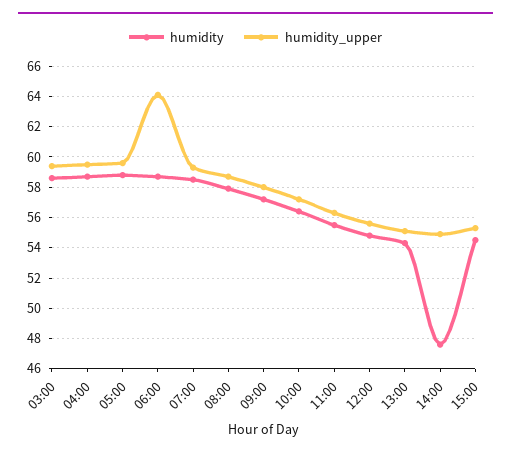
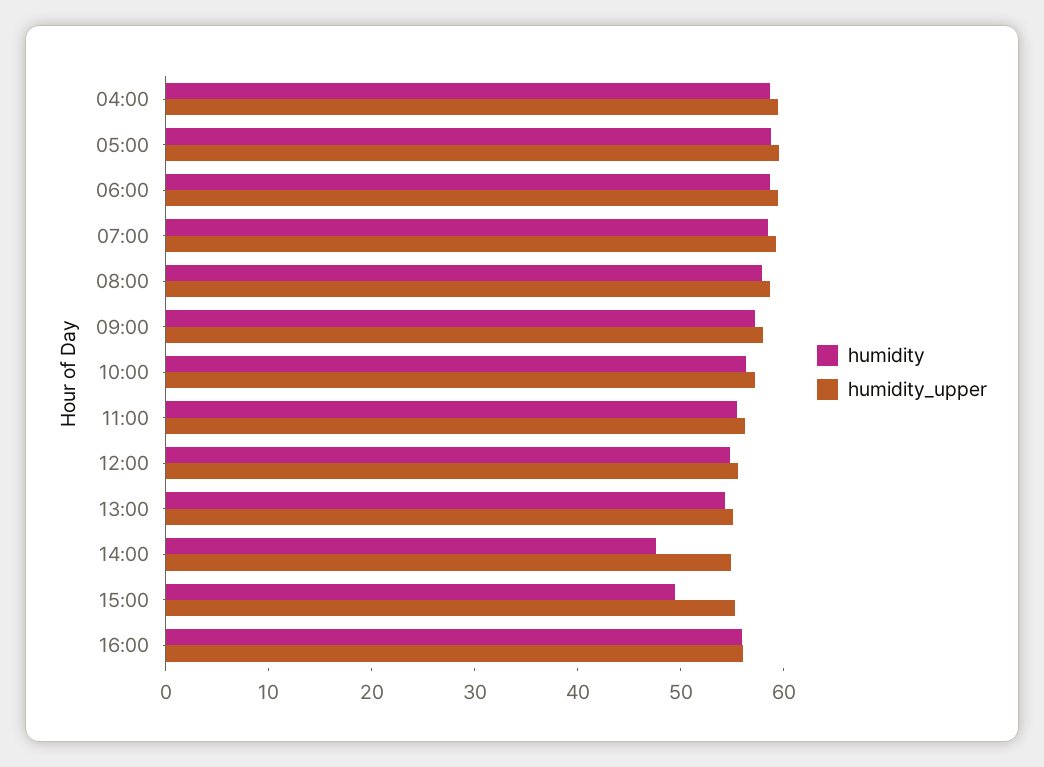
humidity, 03:00: 58.5 -> none
humidity_upper, 03:00: 59.5 -> none
humidity_upper, 06:00: 64 -> 60
humidity, 15:00: 54.5 -> 50
humidity, 16:00: none -> 56
humidity_upper, 16:00: none -> 56

